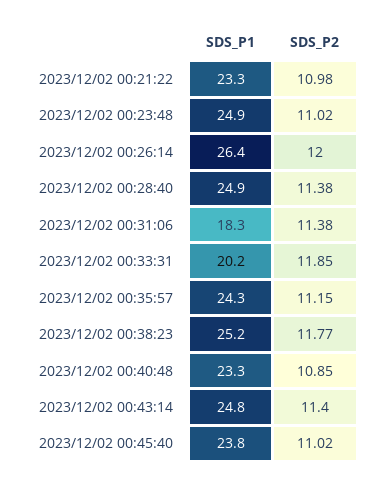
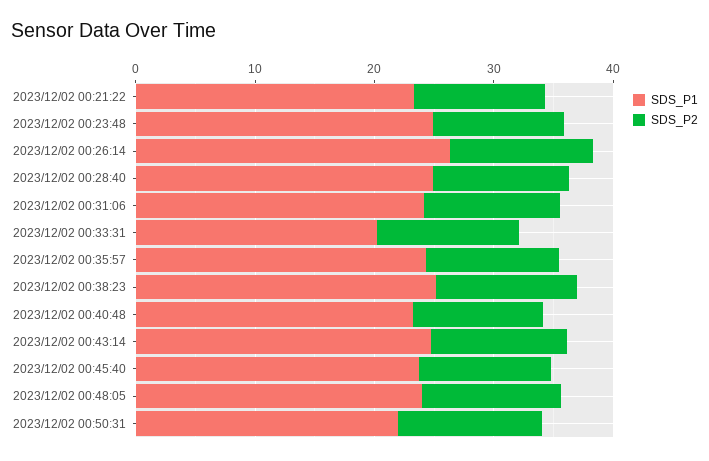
SDS_P1, 2023/12/02 00:31:06: 18.3 -> 24
SDS_P1, 2023/12/02 00:48:05: none -> 24
SDS_P2, 2023/12/02 00:48:05: none -> 12
SDS_P1, 2023/12/02 00:50:31: none -> 22
SDS_P2, 2023/12/02 00:50:31: none -> 12

